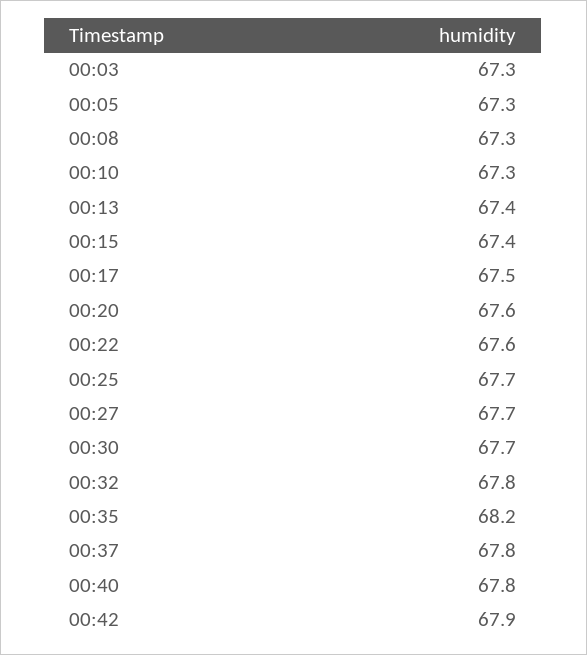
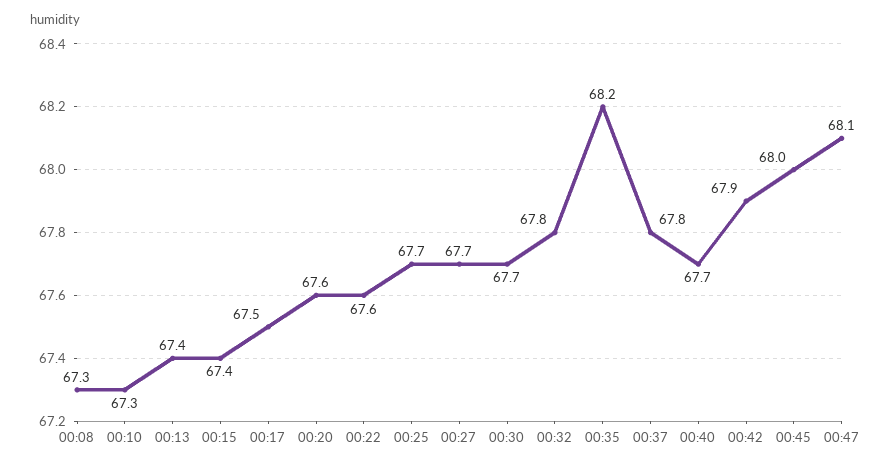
00:03: 67.3 -> none
00:05: 67.3 -> none
00:40: 67.8 -> 67.7
00:45: none -> 68
00:47: none -> 68.1

